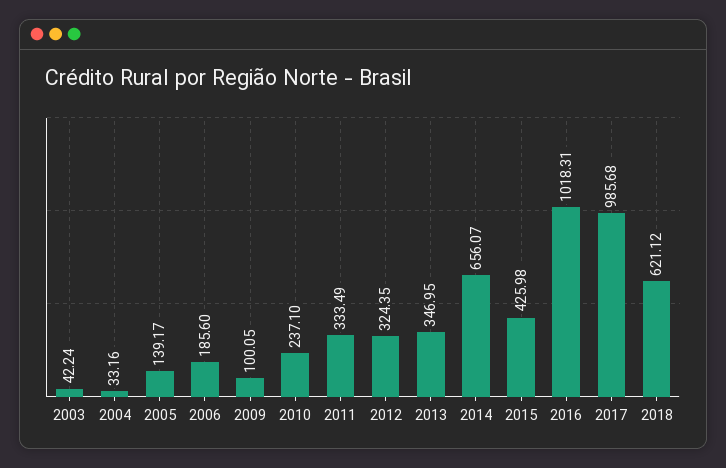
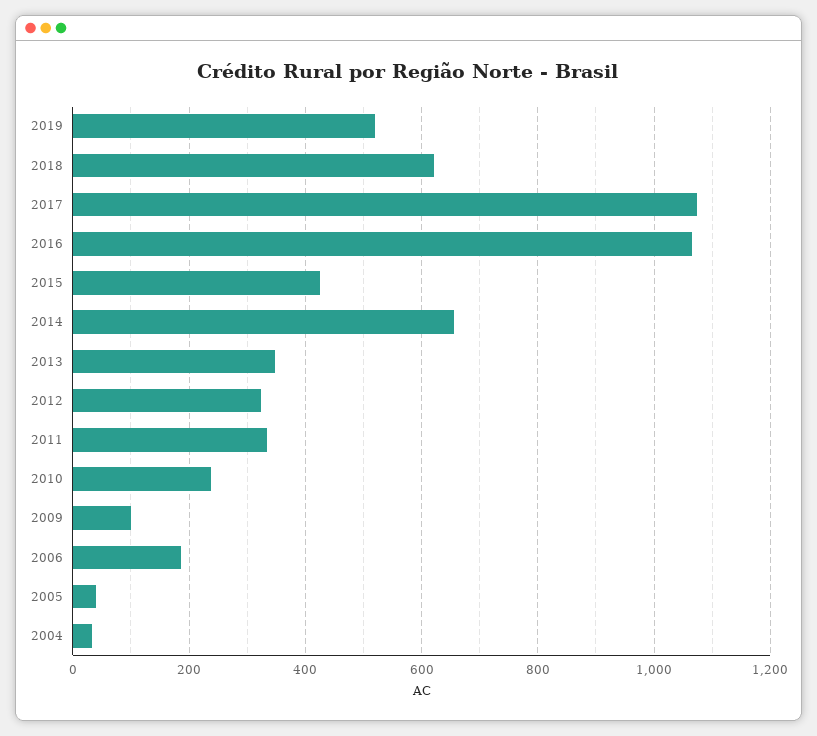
2003: 42.24 -> none
2005: 139.17 -> 40
2016: 1018.31 -> 1060
2017: 985.68 -> 1080
2019: none -> 520

